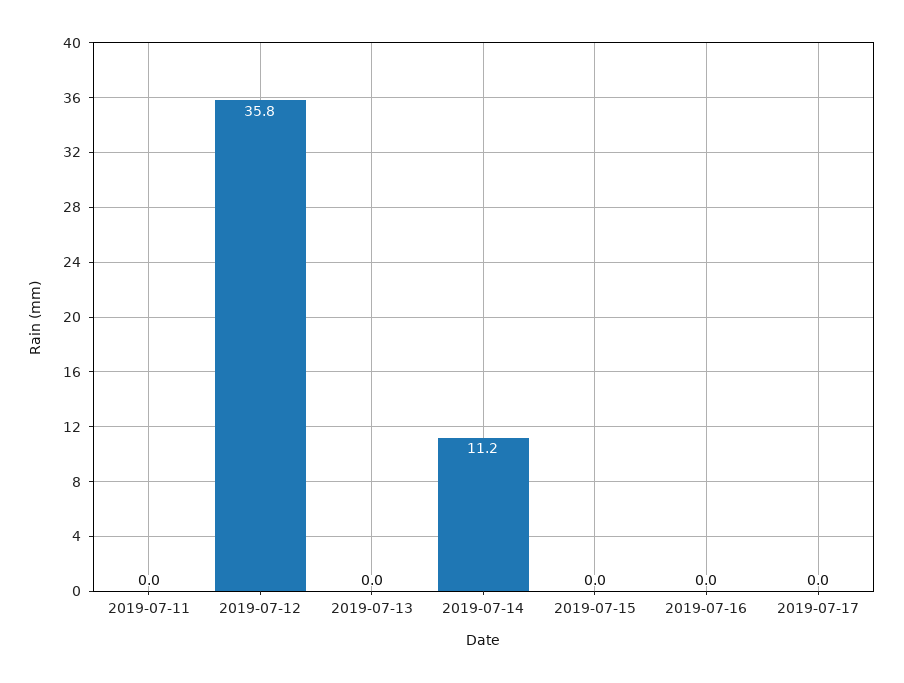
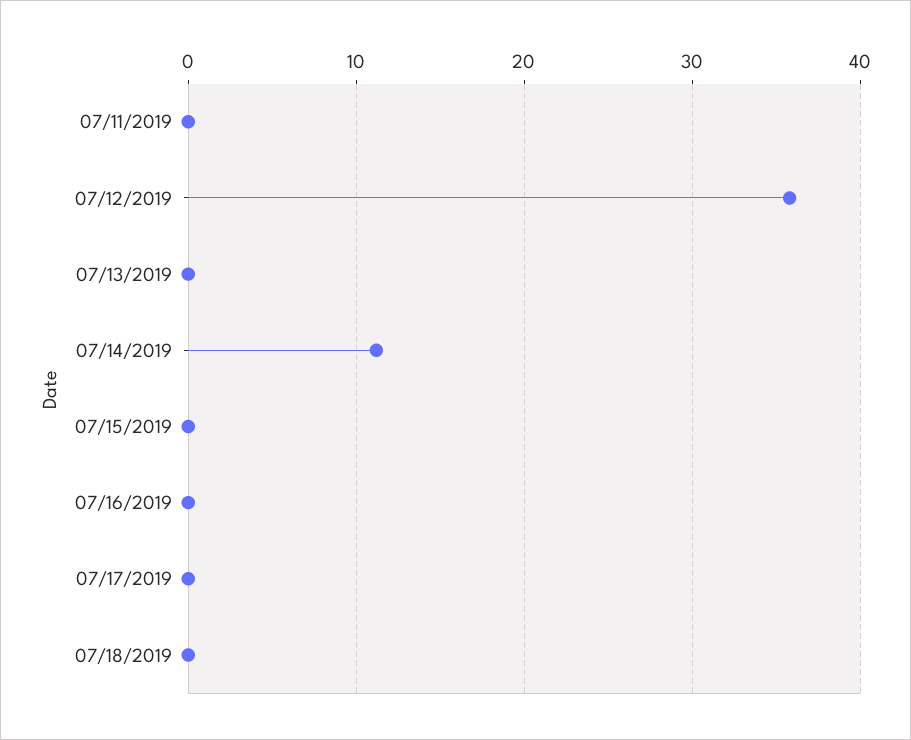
07/18/2019: none -> 0

